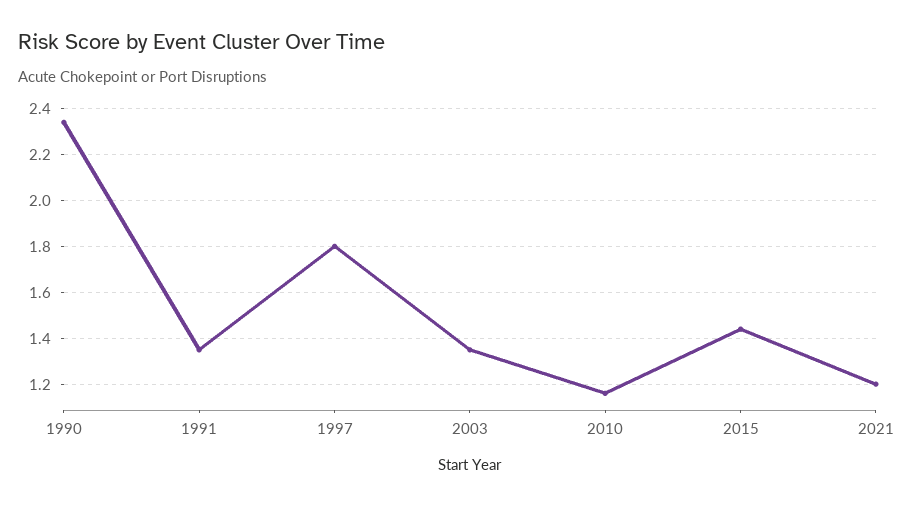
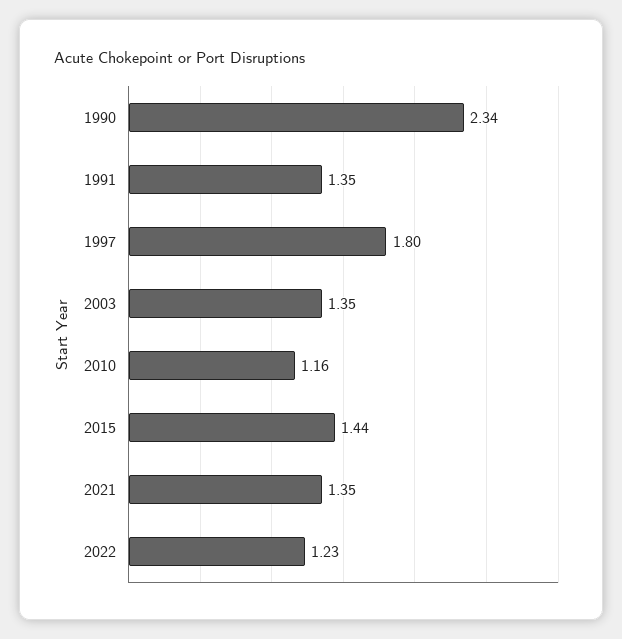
2021: 1.2 -> 1.35
2022: none -> 1.23

